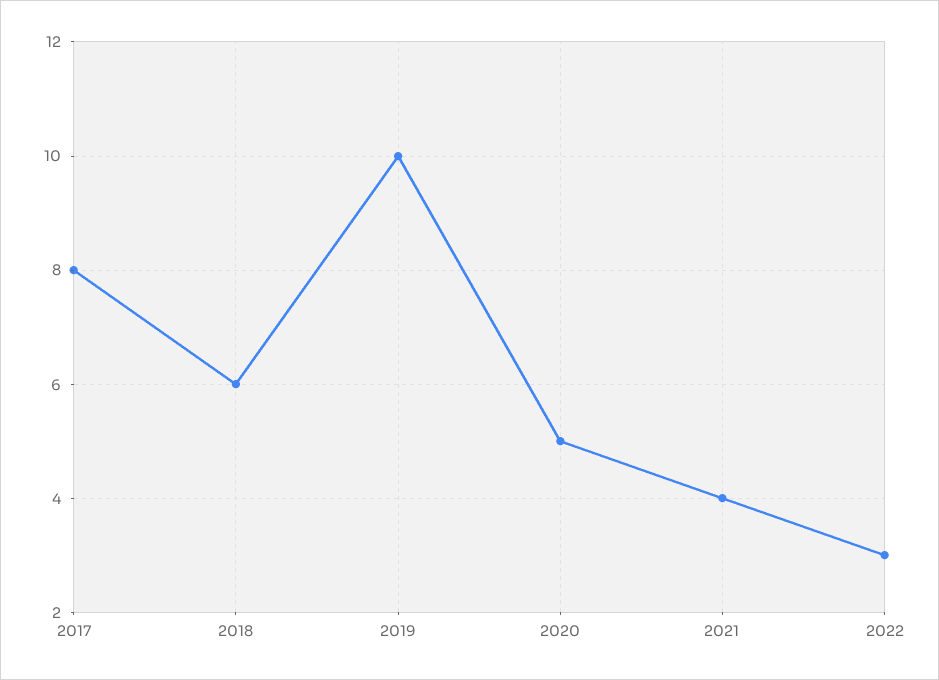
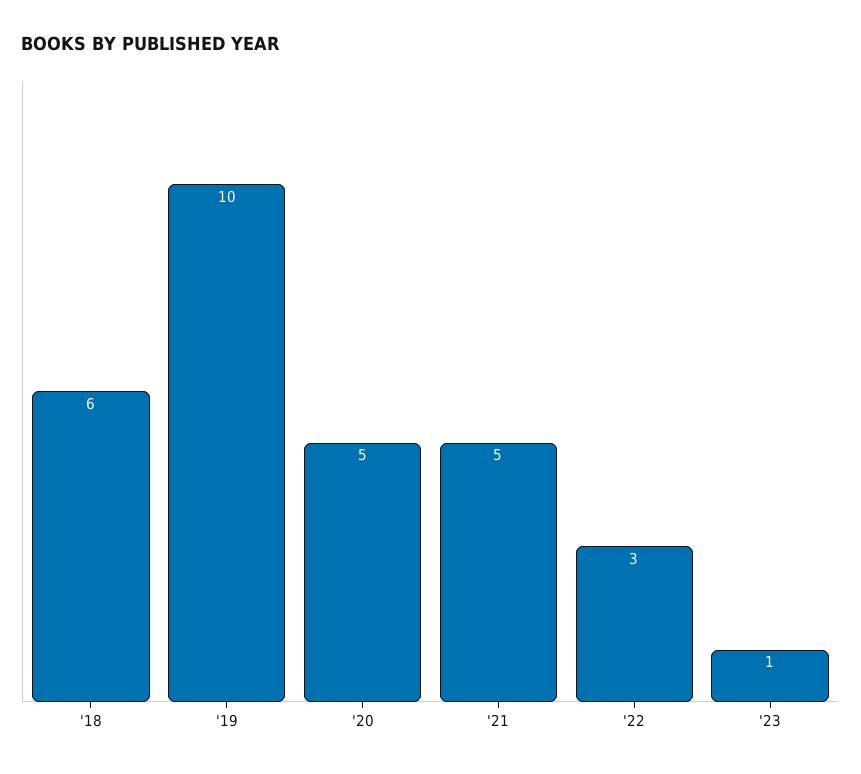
2017: 8 -> none
2021: 4 -> 5
'23: none -> 1

